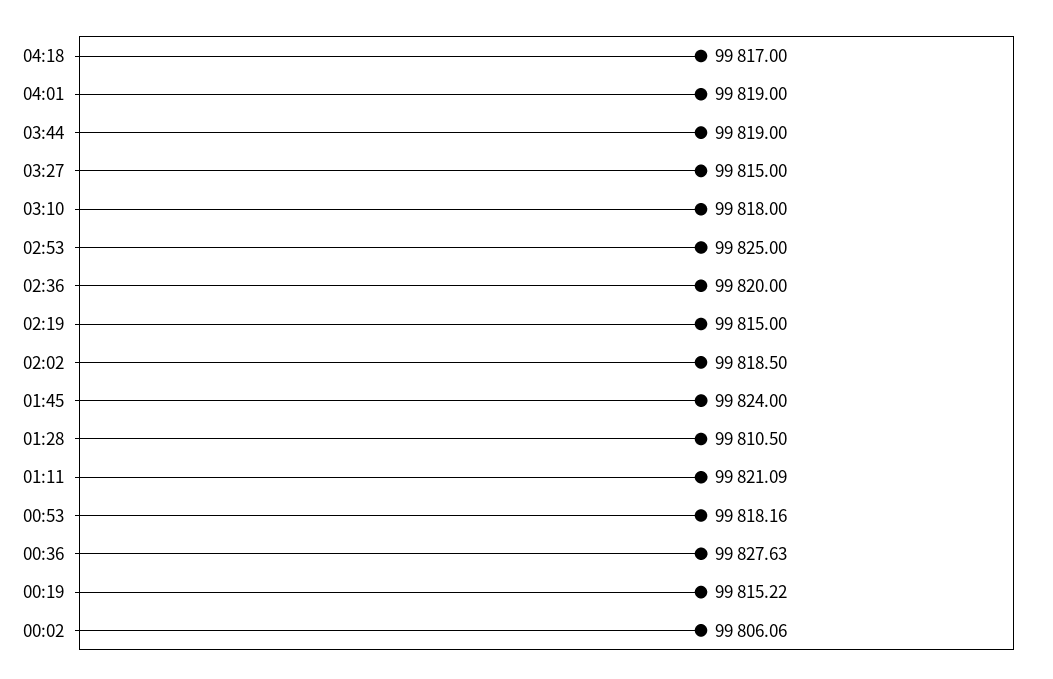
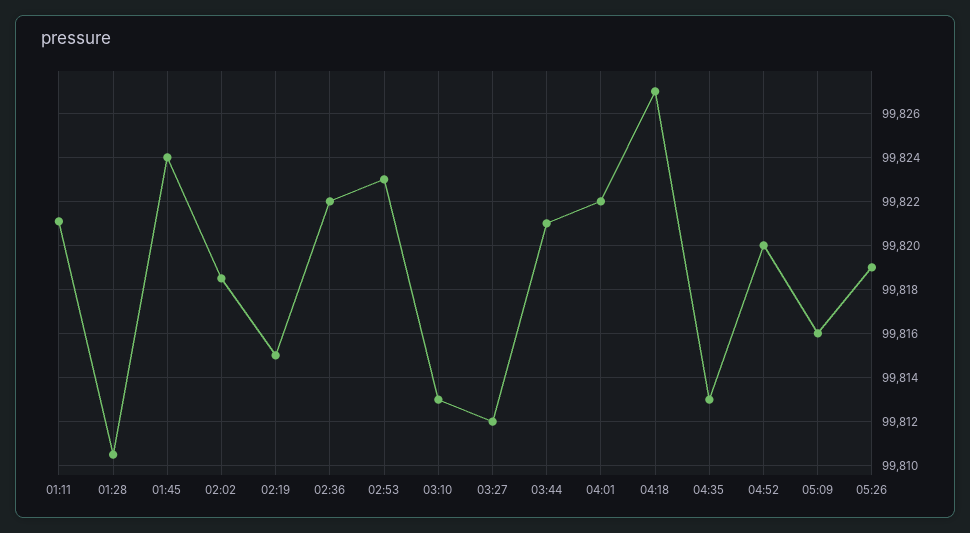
04:18: 99817 -> 99827
04:01: 99819 -> 99822
03:44: 99819 -> 99821
03:27: 99815 -> 99812
03:10: 99818 -> 99813
02:53: 99825 -> 99823
02:36: 99820 -> 99822
00:53: 99818.16 -> none
00:36: 99827.63 -> none
00:19: 99815.22 -> none
00:02: 99806.06 -> none
04:35: none -> 99813
04:52: none -> 99820
05:09: none -> 99816
05:26: none -> 99819

